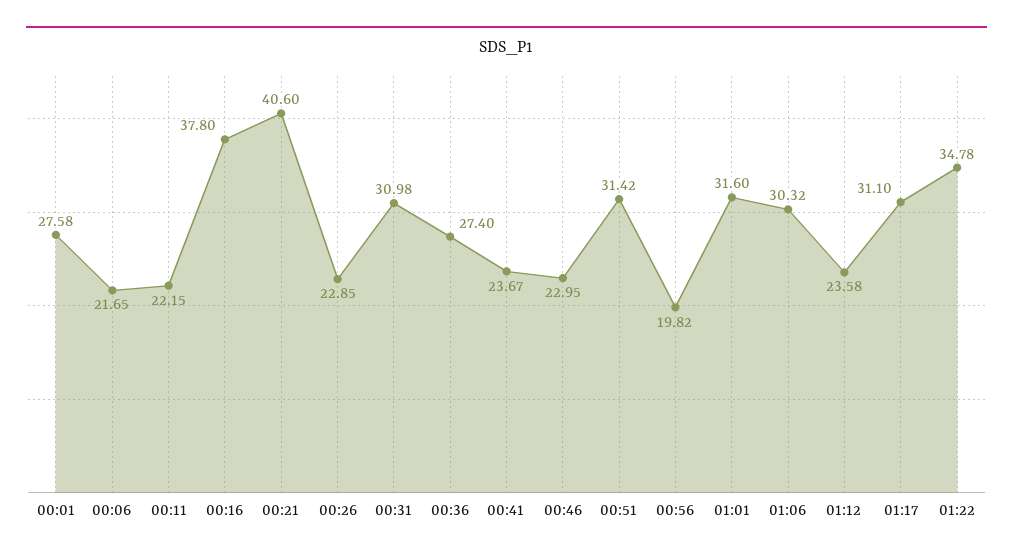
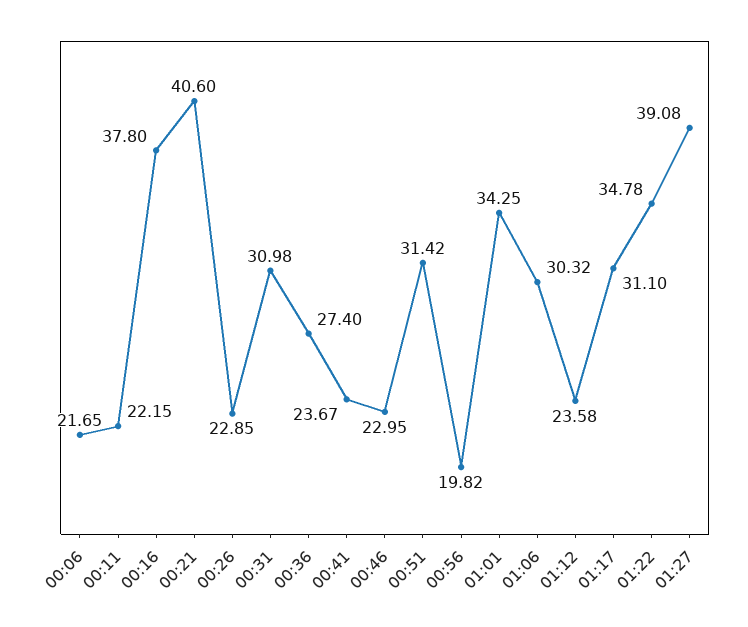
00:01: 27.58 -> none
01:01: 31.6 -> 34.25
01:27: none -> 39.08

